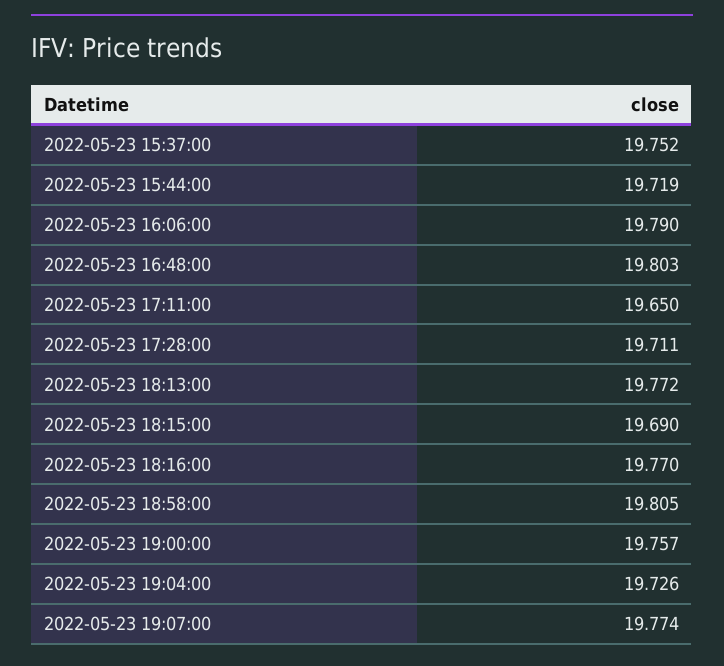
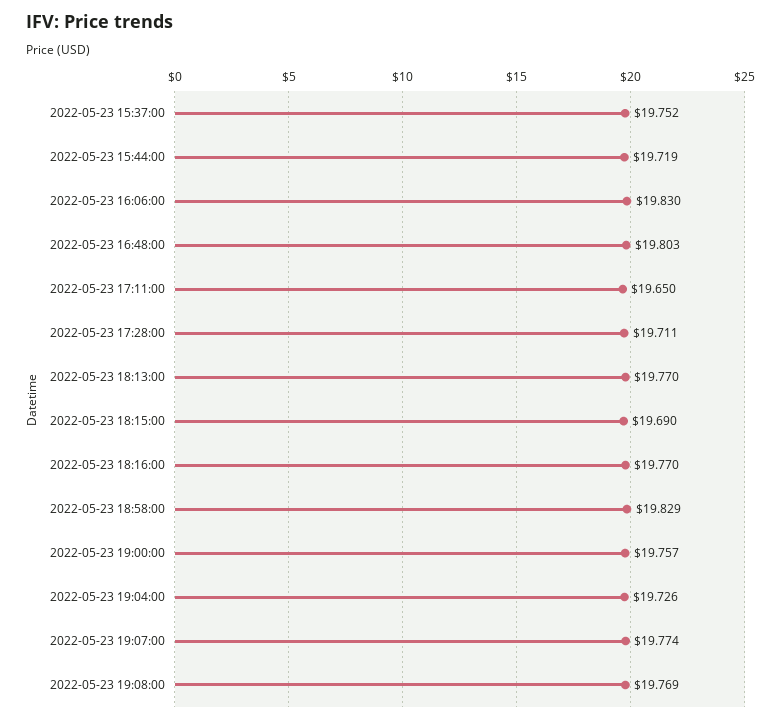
2022-05-23 16:06:00: 19.79 -> 19.83
2022-05-23 18:13:00: 19.772 -> 19.77
2022-05-23 18:58:00: 19.805 -> 19.829
2022-05-23 19:08:00: none -> 19.769

